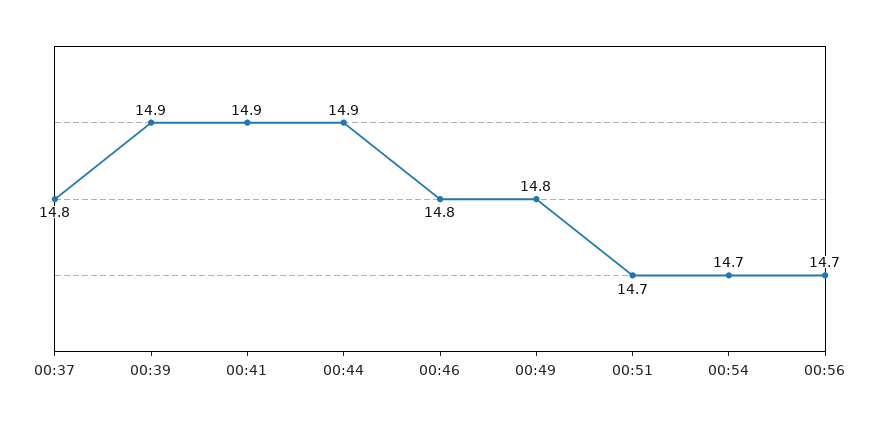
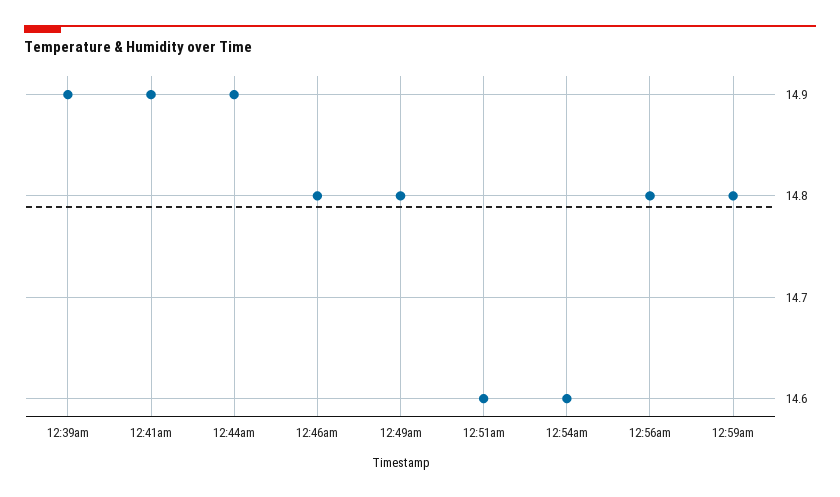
00:37: 14.8 -> none
00:51: 14.7 -> 14.6
00:54: 14.7 -> 14.6
00:56: 14.7 -> 14.8
12:59am: none -> 14.8

